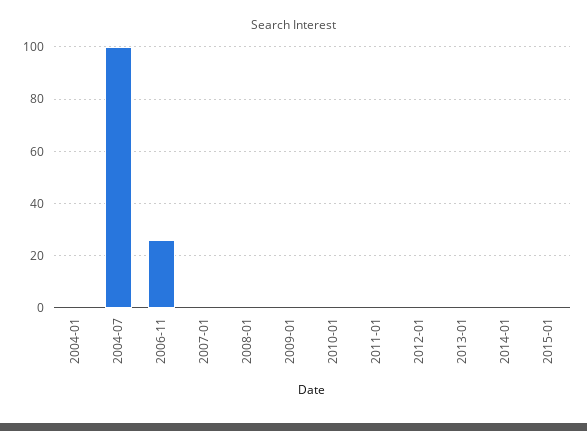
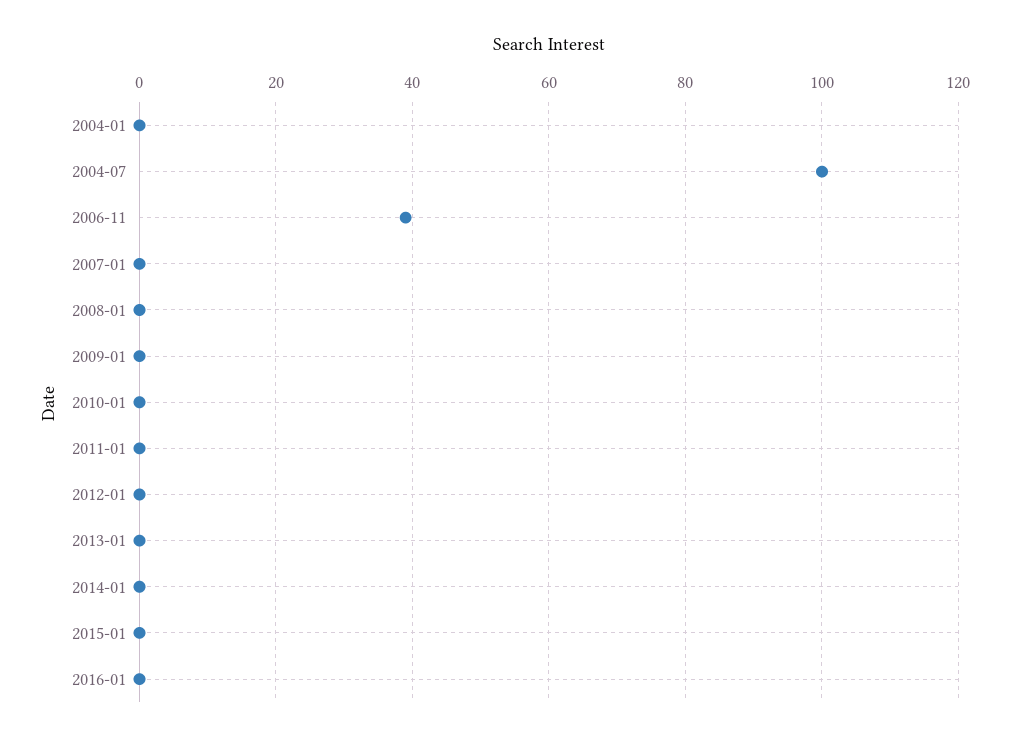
2006-11: 25 -> 40
2016-01: none -> 0

